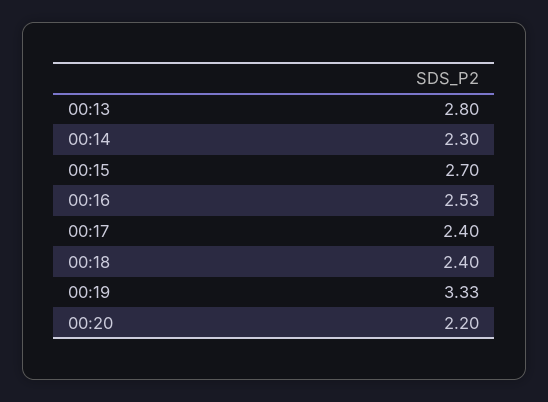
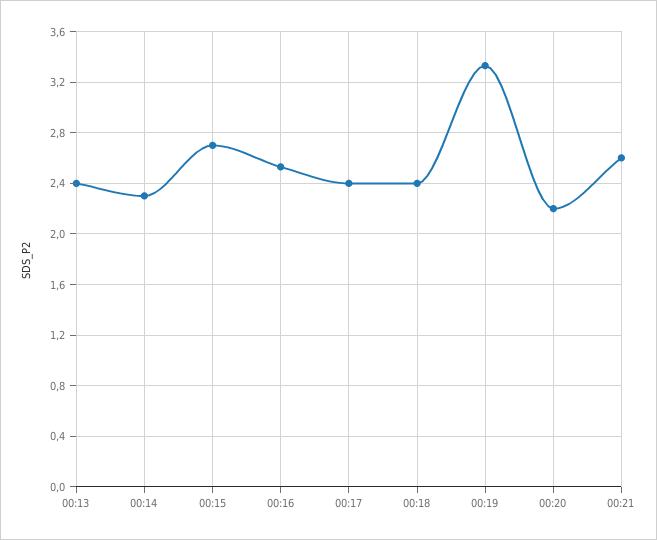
00:13: 2.8 -> 2.4
00:21: none -> 2.6

